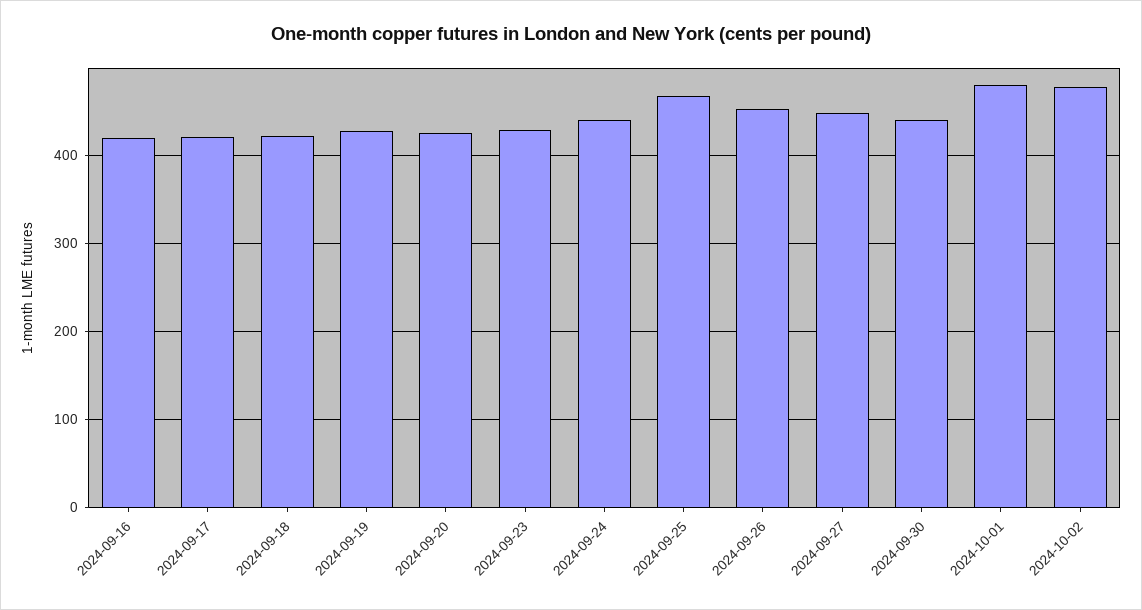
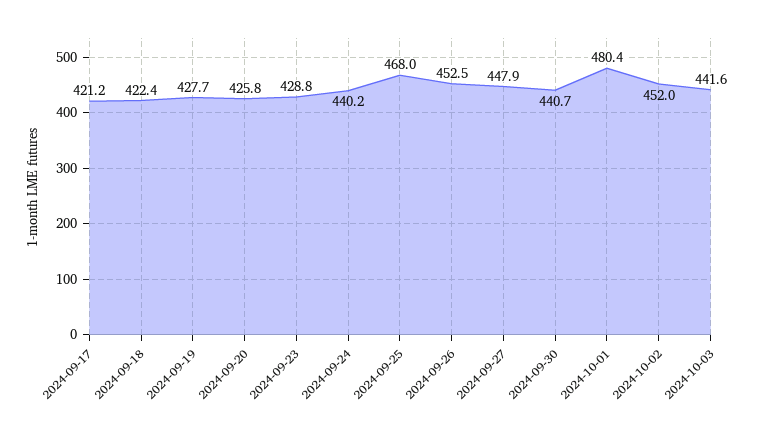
2024-09-16: 420 -> none
2024-10-02: 480 -> 452
2024-10-03: none -> 441.6

